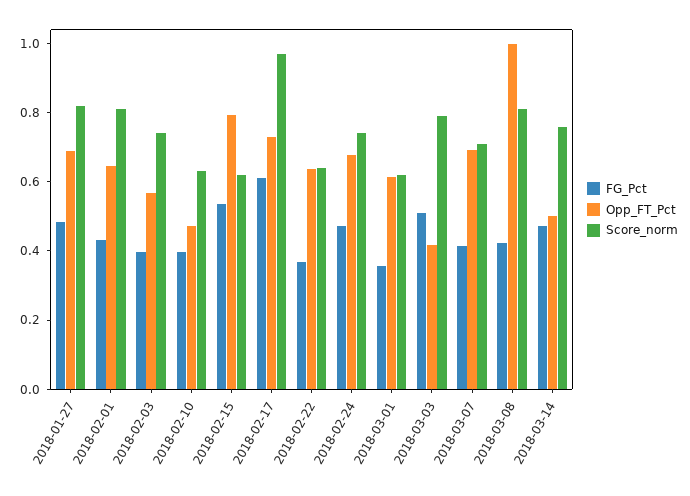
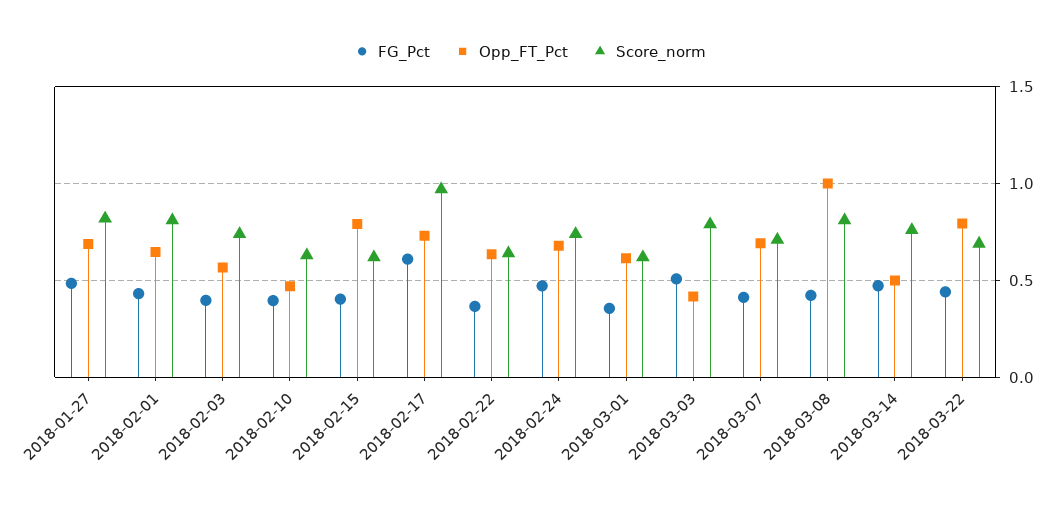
FG_Pct, 2018-02-15: 0.55 -> 0.4
FG_Pct, 2018-03-22: none -> 0.45
Opp_FT_Pct, 2018-03-22: none -> 0.8
Score_norm, 2018-03-22: none -> 0.7

